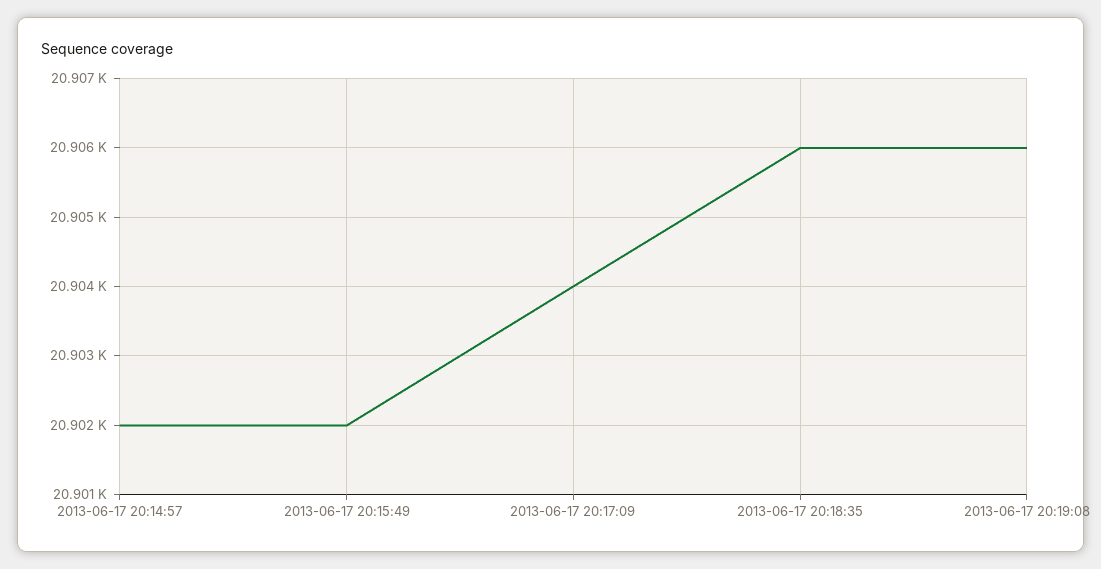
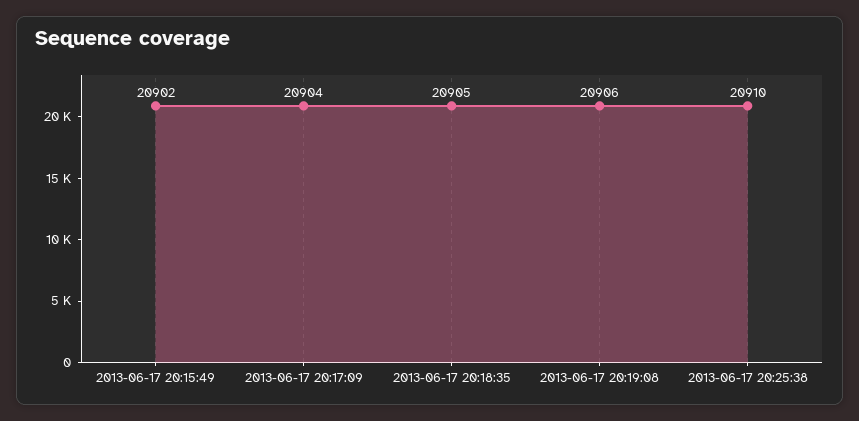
2013-06-17 20:14:57: 20902 -> none
2013-06-17 20:18:35: 20906 -> 20905
2013-06-17 20:25:38: none -> 20910

